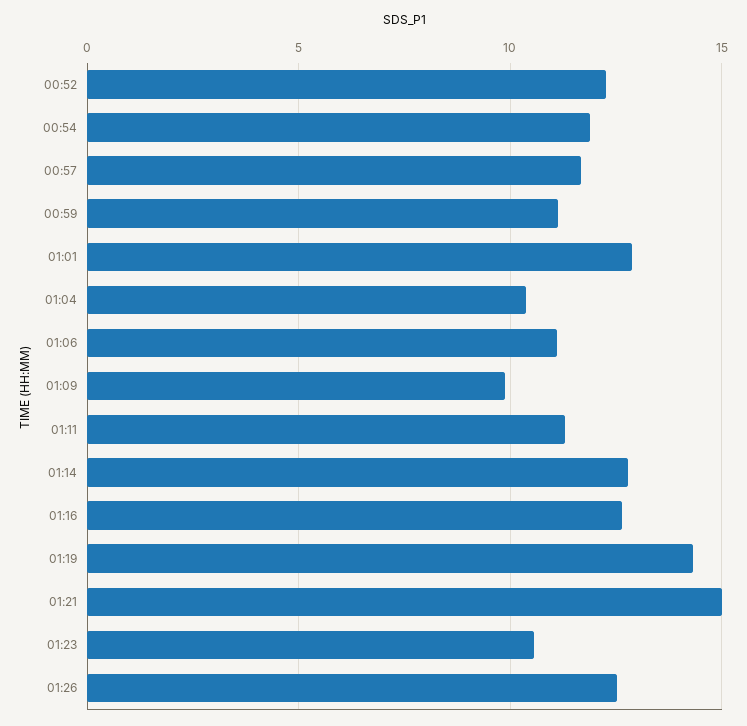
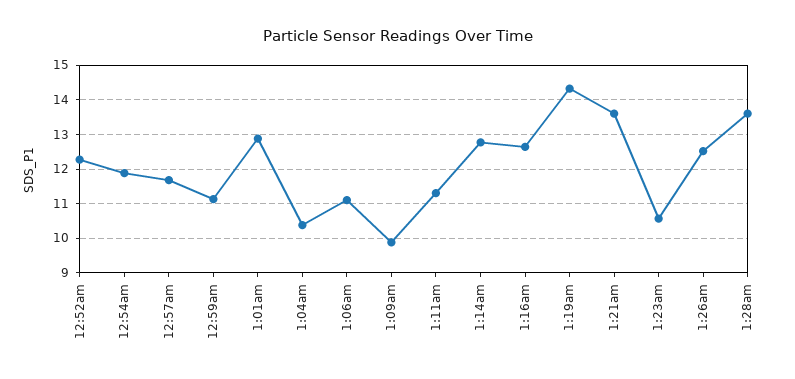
01:21: 15 -> 13.6
1:28am: none -> 13.6

